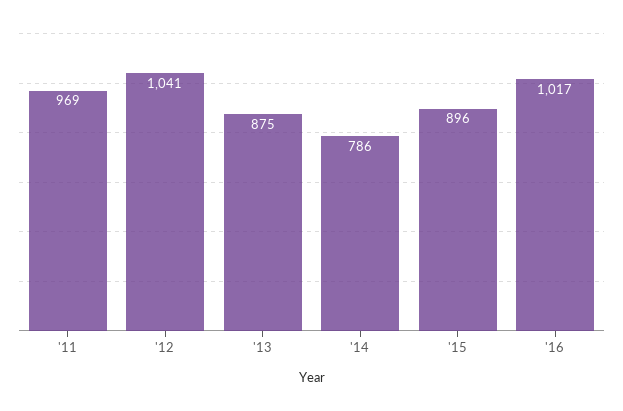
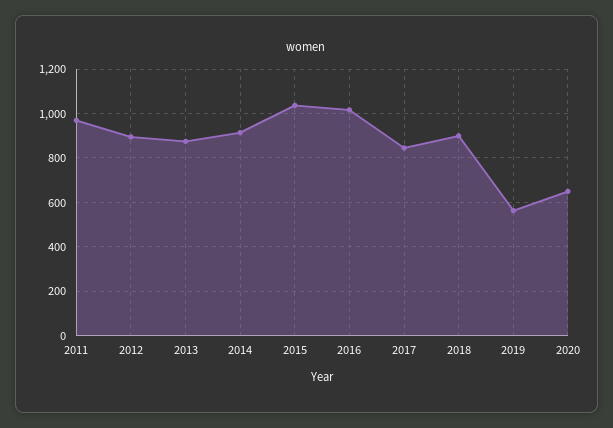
'12: 1041 -> 900
'14: 786 -> 900
'15: 896 -> 1050
2017: none -> 850
2018: none -> 900
2019: none -> 550
2020: none -> 650

